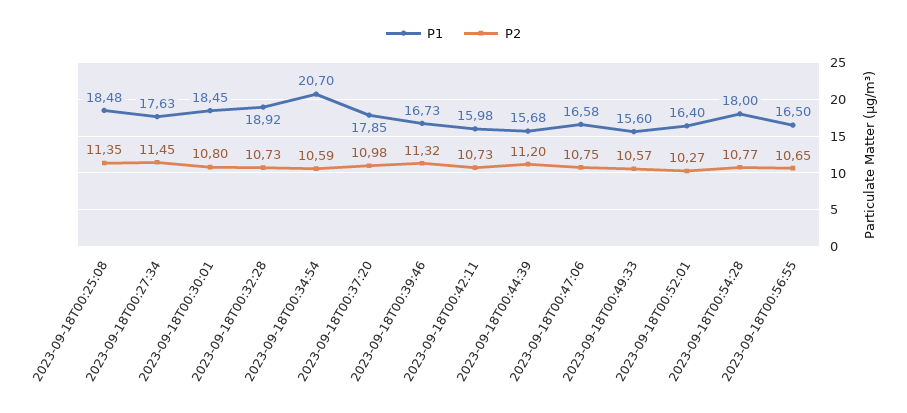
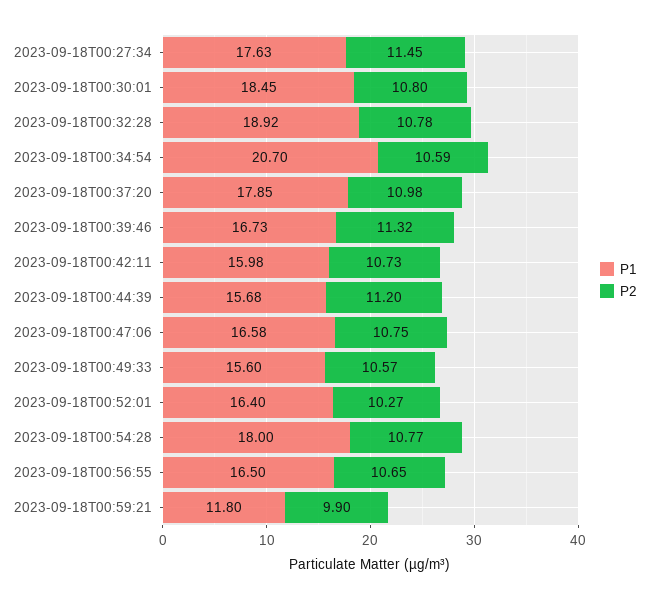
P1, 2023-09-18T00:25:08: 18.48 -> none
P2, 2023-09-18T00:25:08: 11.35 -> none
P2, 2023-09-18T00:32:28: 10.73 -> 10.78
P1, 2023-09-18T00:59:21: none -> 11.8
P2, 2023-09-18T00:59:21: none -> 9.9

